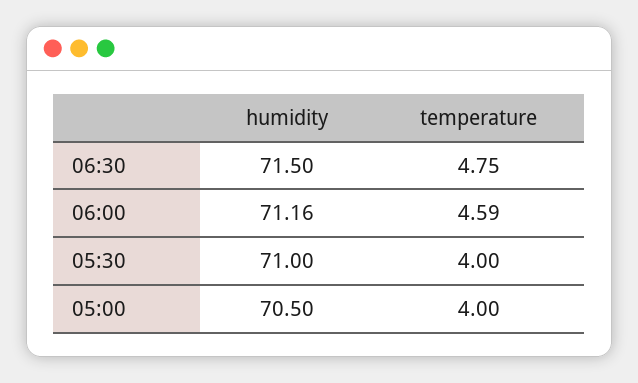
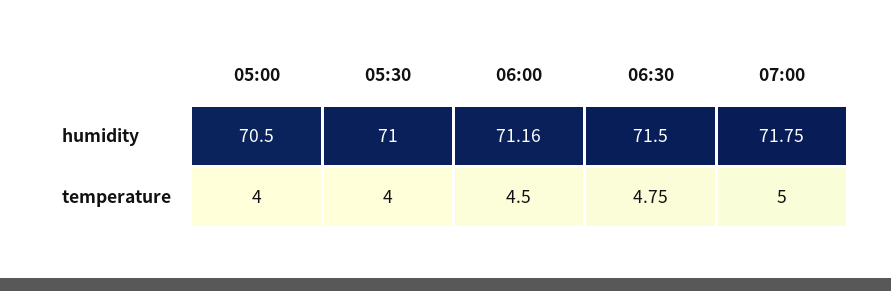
temperature, 06:00: 4.59 -> 4.5
humidity, 07:00: none -> 71.75
temperature, 07:00: none -> 5

